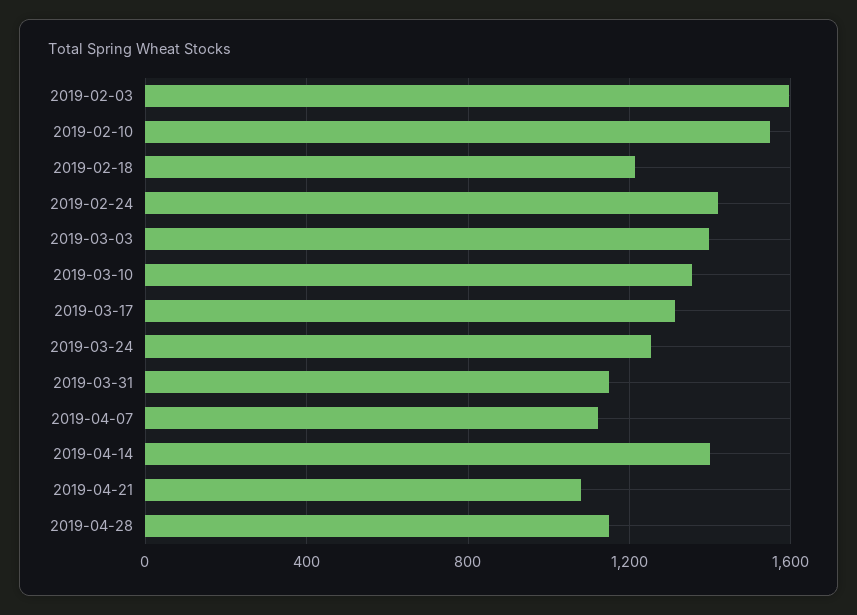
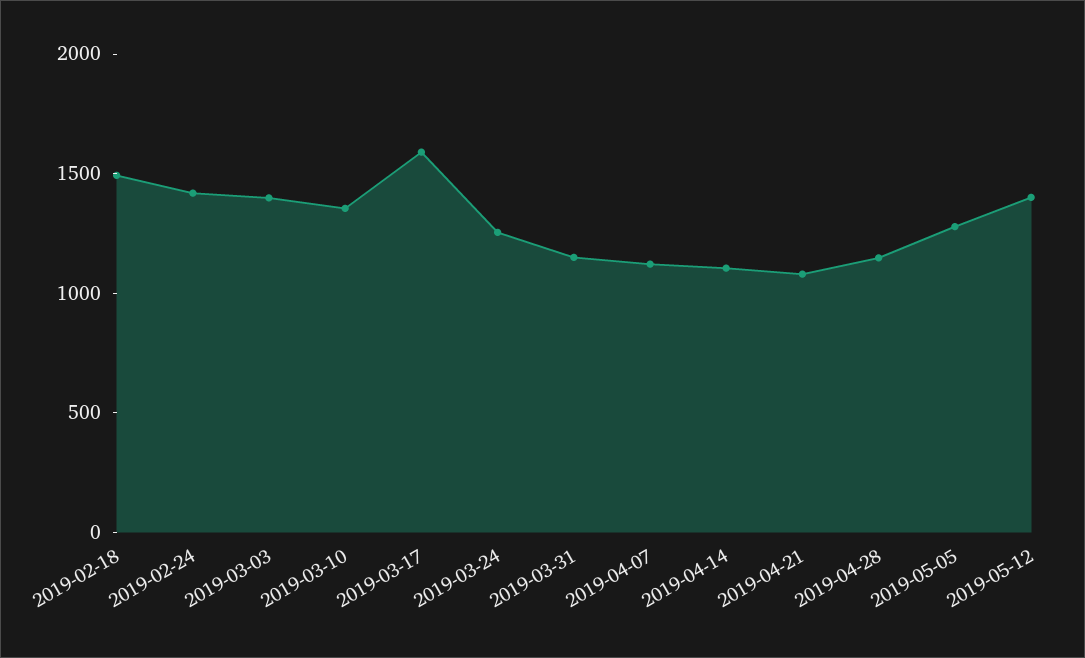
2019-02-03: 1600 -> none
2019-02-10: 1550 -> none
2019-02-18: 1200 -> 1500
2019-03-17: 1300 -> 1600
2019-04-14: 1400 -> 1100
2019-05-05: none -> 1300
2019-05-12: none -> 1400

